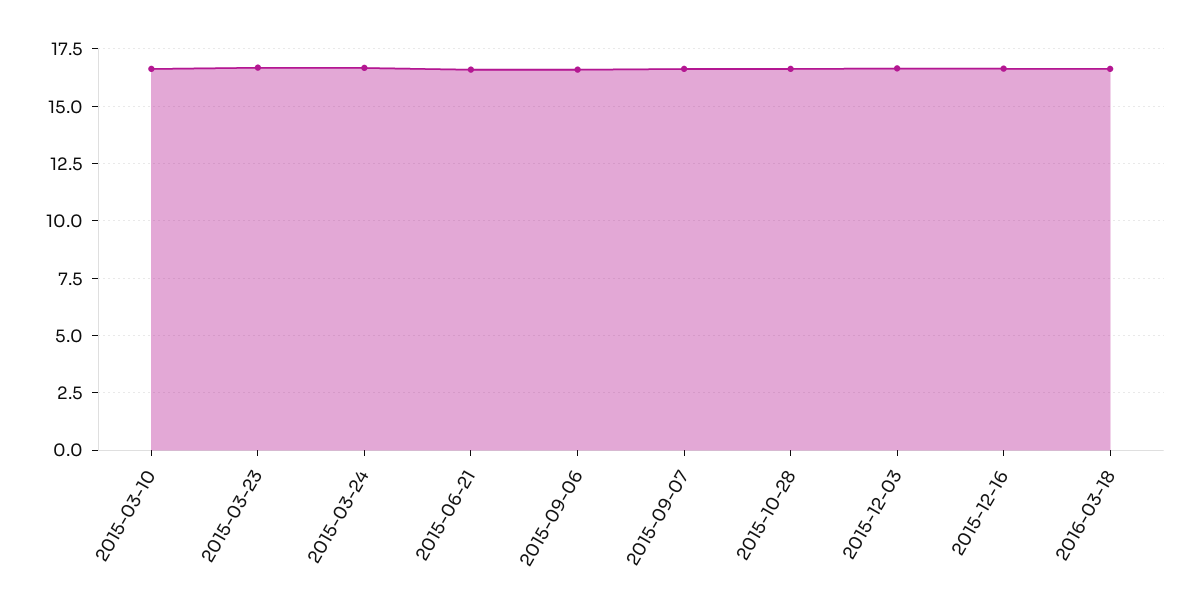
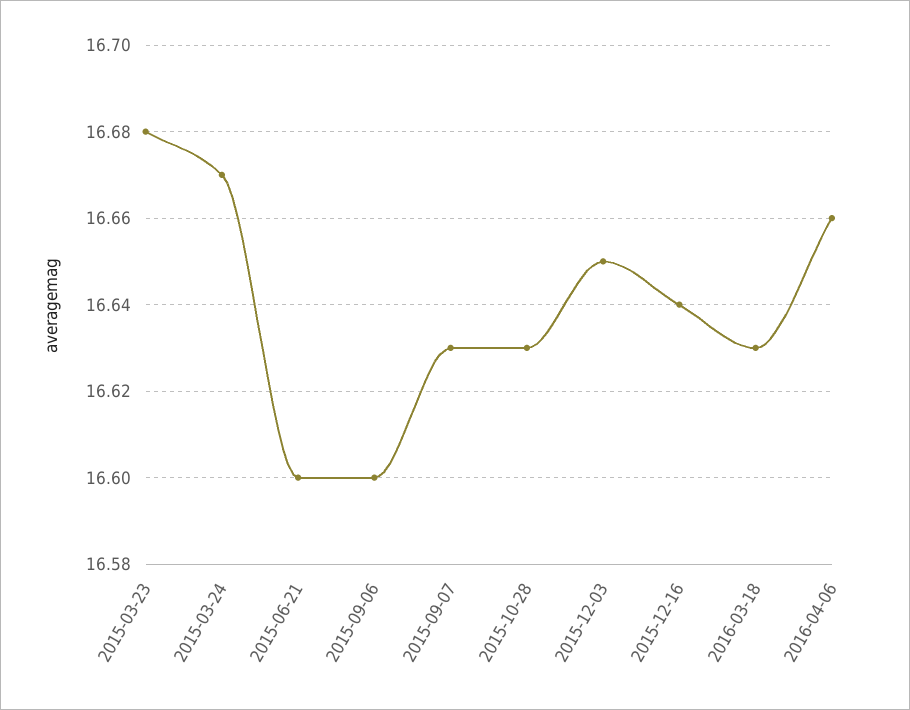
2015-03-10: 16.5 -> none
2016-04-06: none -> 16.66

